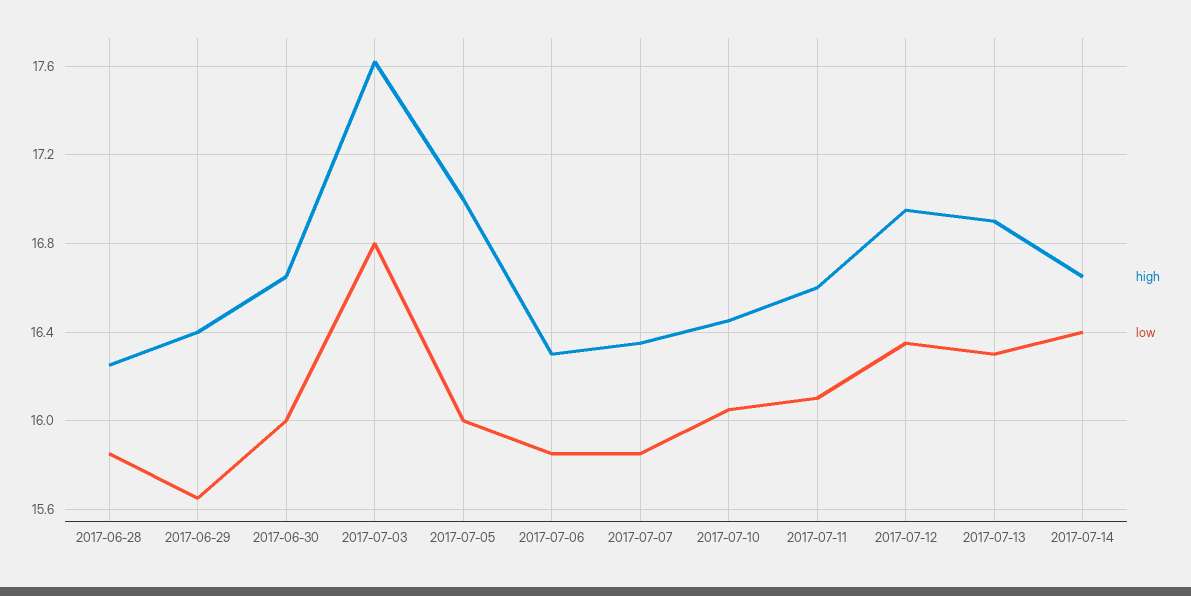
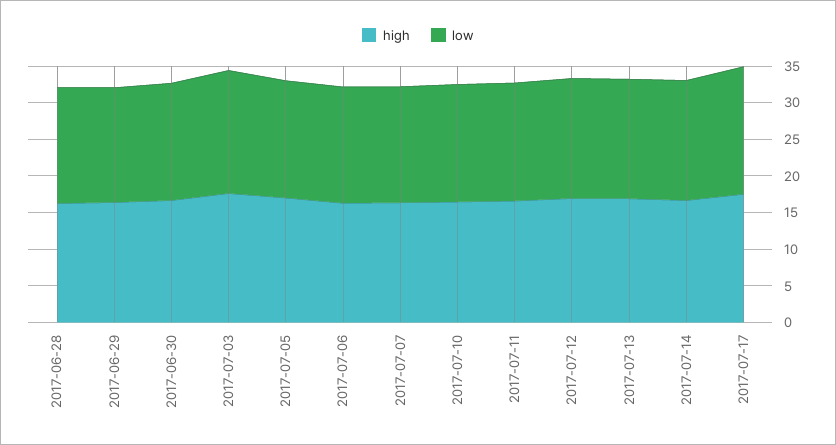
high, 2017-07-17: none -> 17.5
low, 2017-07-17: none -> 17.5

